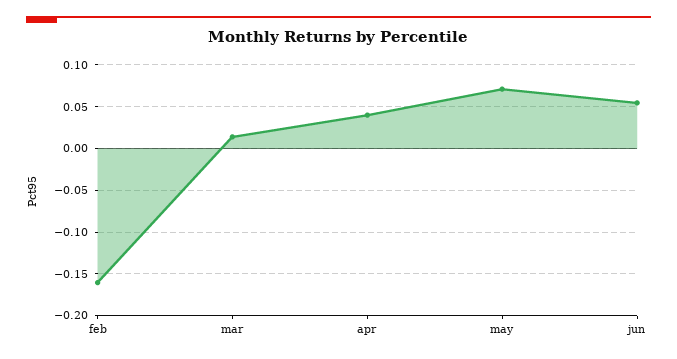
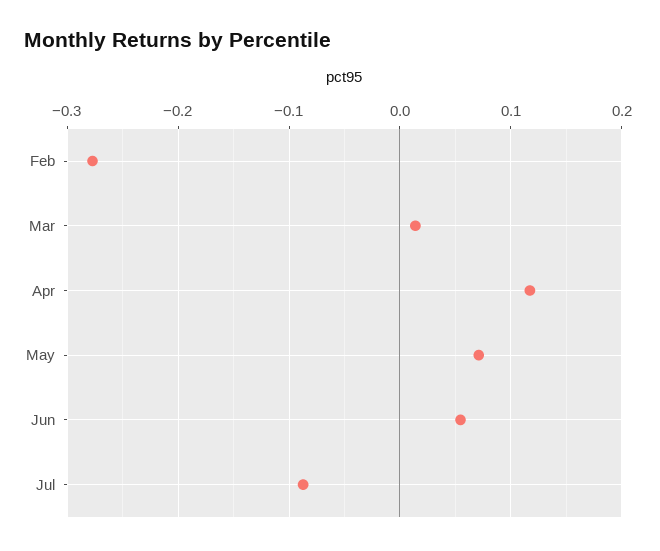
feb: -0.16 -> -0.28
apr: 0.04 -> 0.12
Jul: none -> -0.09

